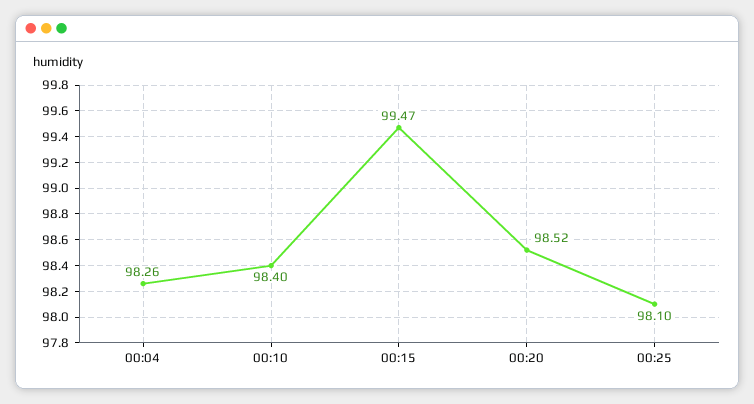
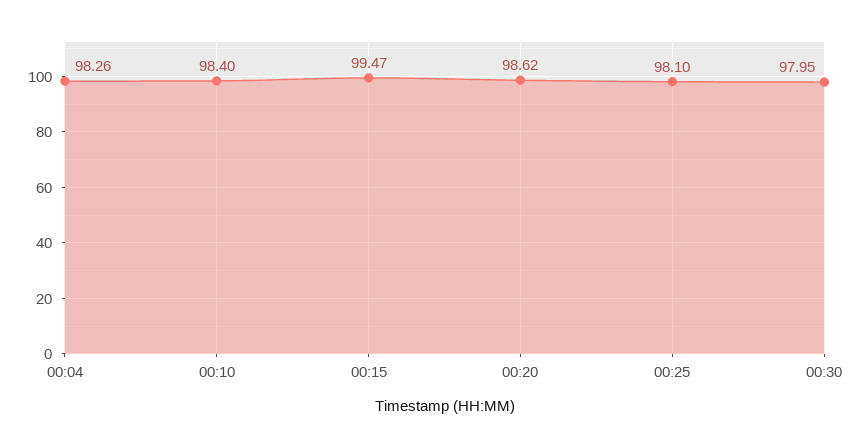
00:20: 98.52 -> 98.62
00:30: none -> 97.95

